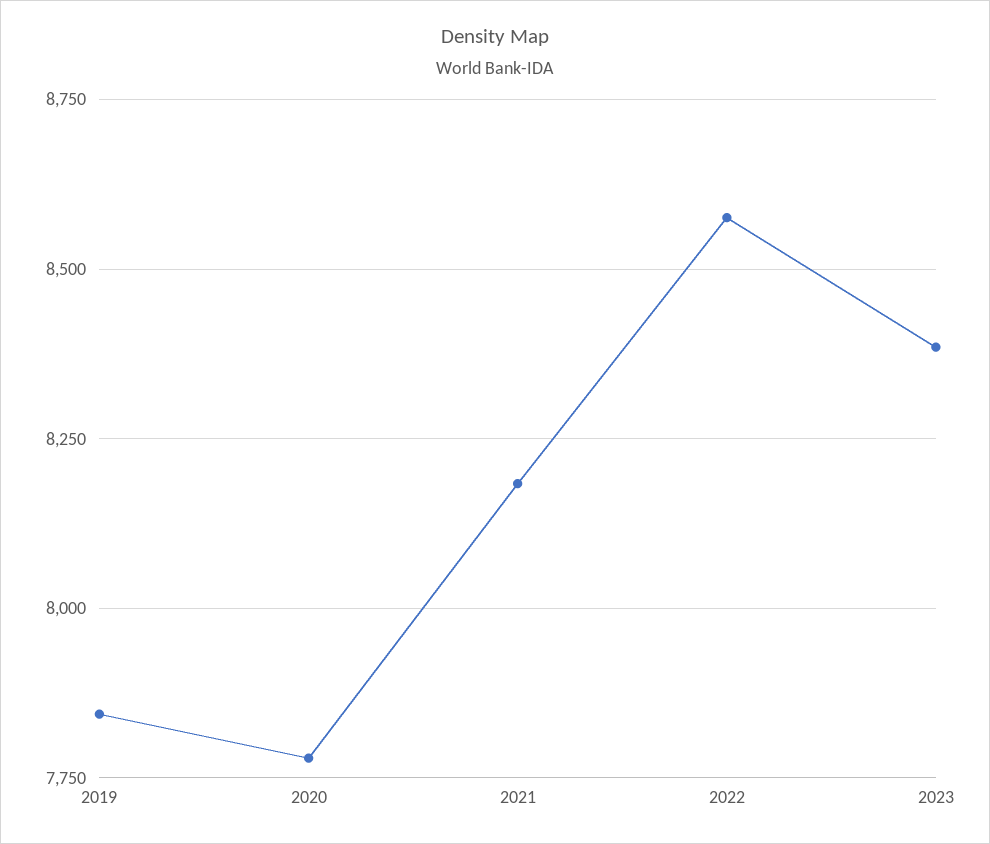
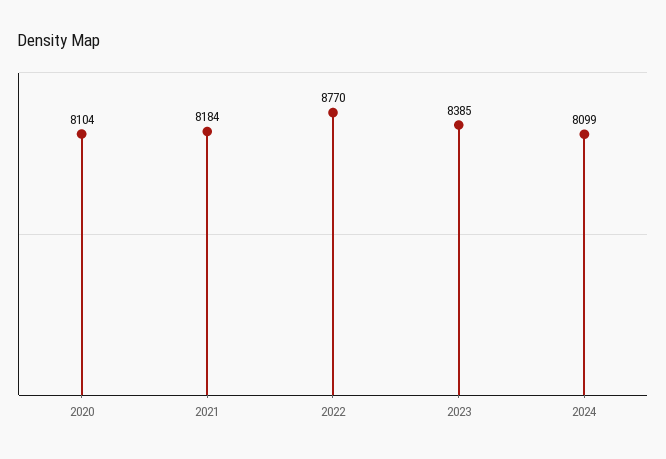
2019: 7850 -> none
2020: 7775 -> 8104
2022: 8575 -> 8770
2024: none -> 8099

